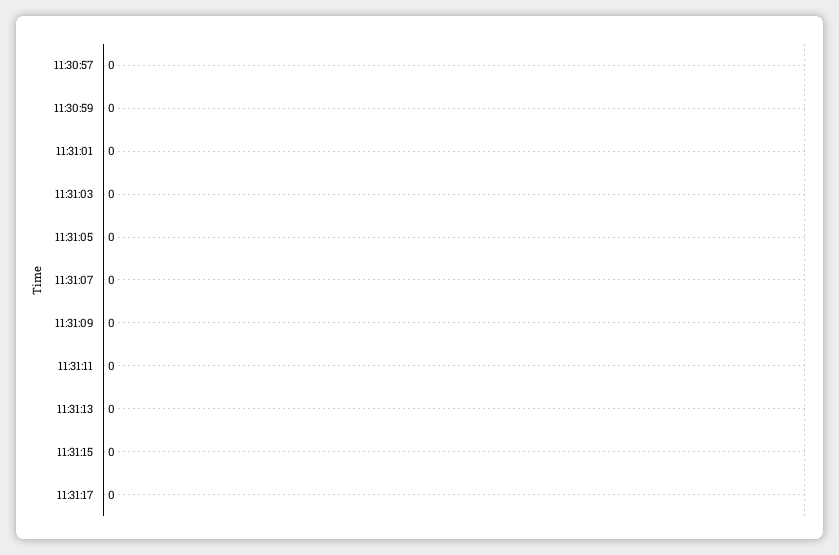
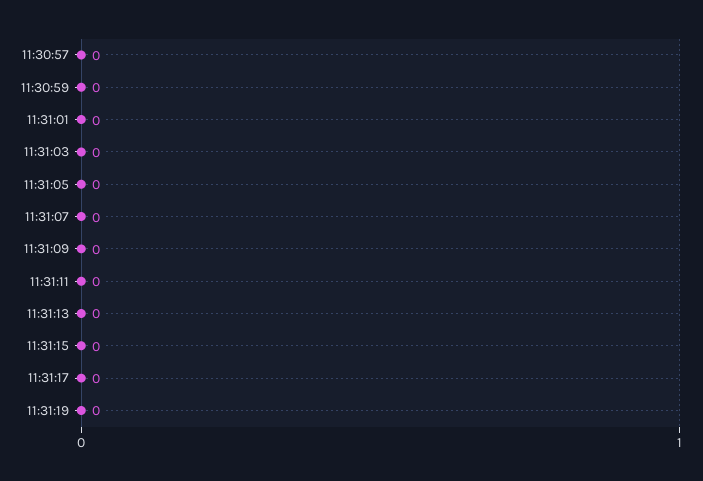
11:31:19: none -> 0

